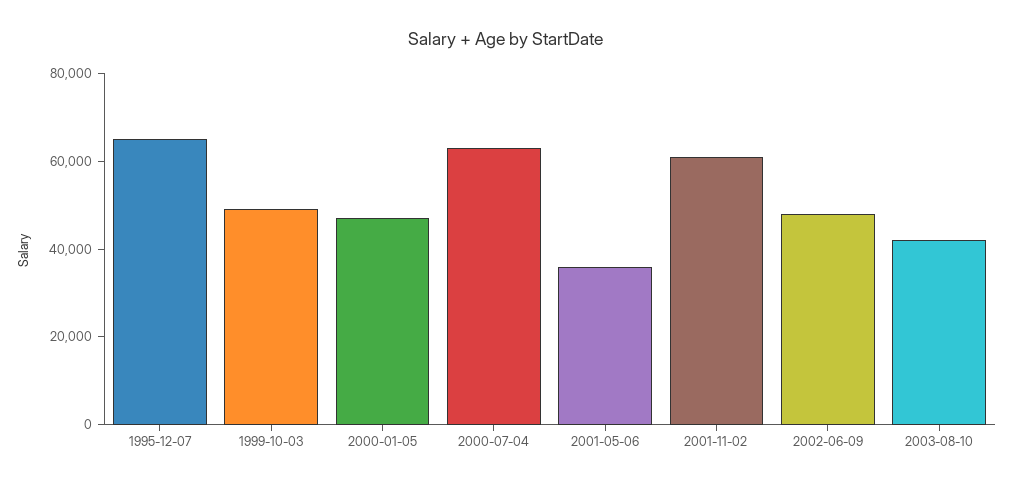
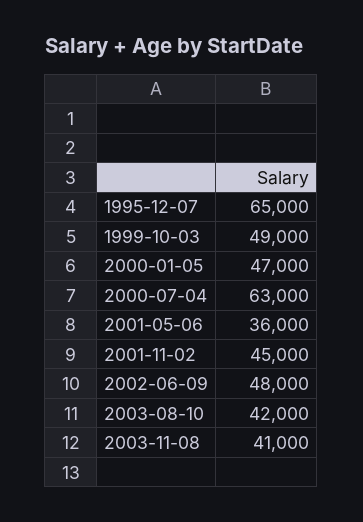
2001-11-02: 60000 -> 45000
2003-11-08: none -> 41000

